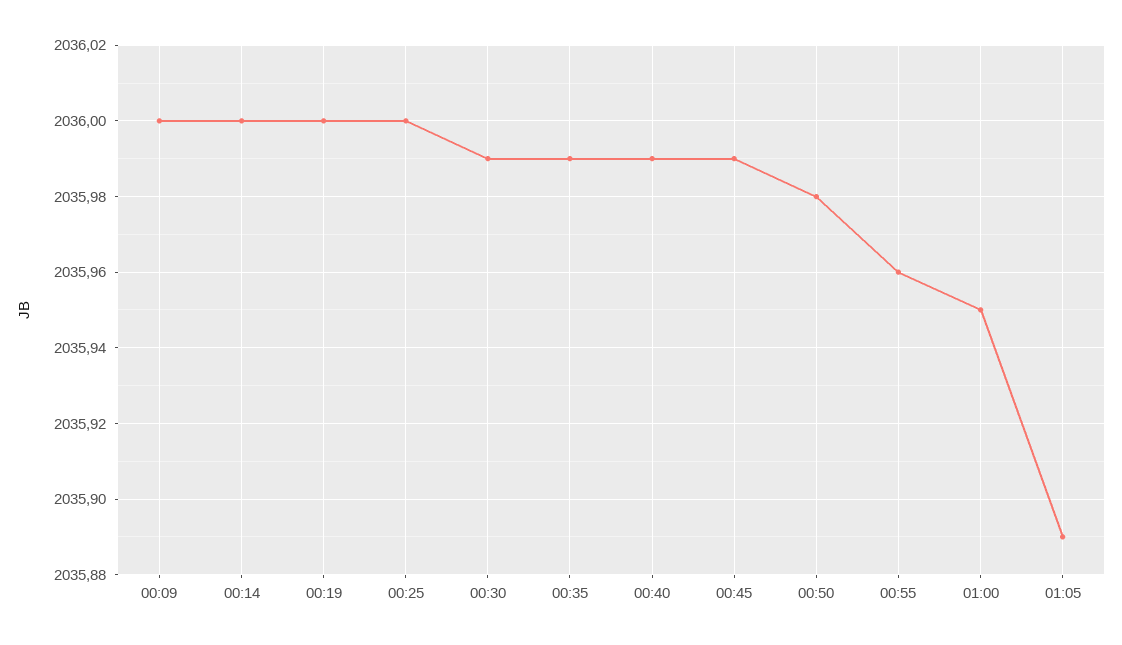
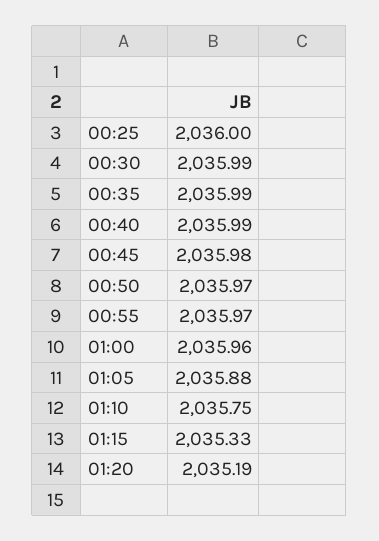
00:09: 2036 -> none
00:14: 2036 -> none
00:19: 2036 -> none
00:45: 2035.99 -> 2035.98
00:50: 2035.98 -> 2035.97
00:55: 2035.96 -> 2035.97
01:00: 2035.95 -> 2035.96
01:05: 2035.89 -> 2035.88
01:10: none -> 2035.75
01:15: none -> 2035.33
01:20: none -> 2035.19

